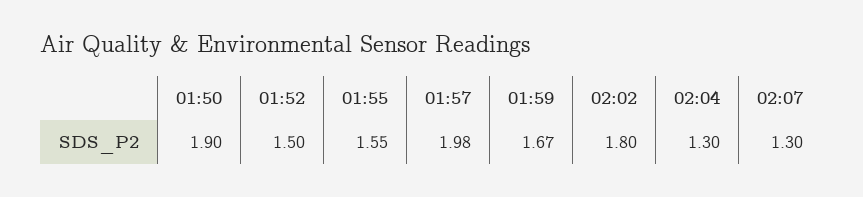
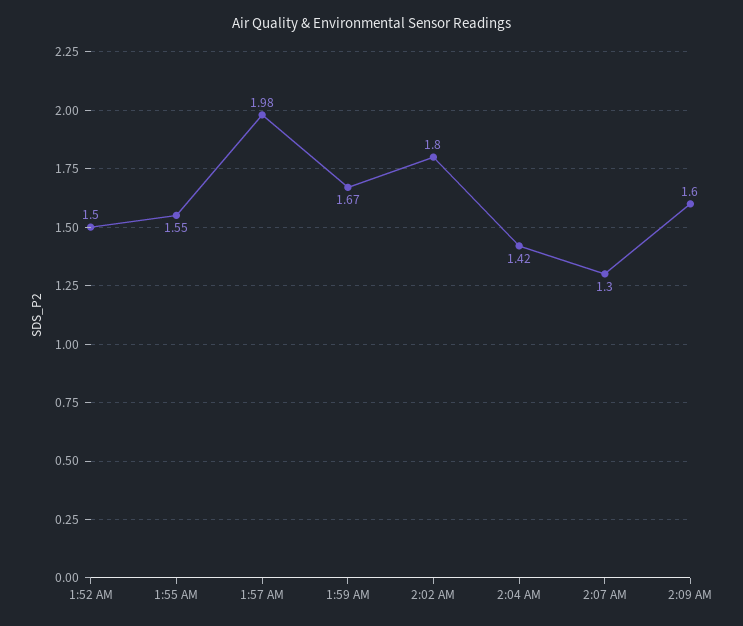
01:50: 1.9 -> none
02:04: 1.3 -> 1.42
2:09 AM: none -> 1.6

